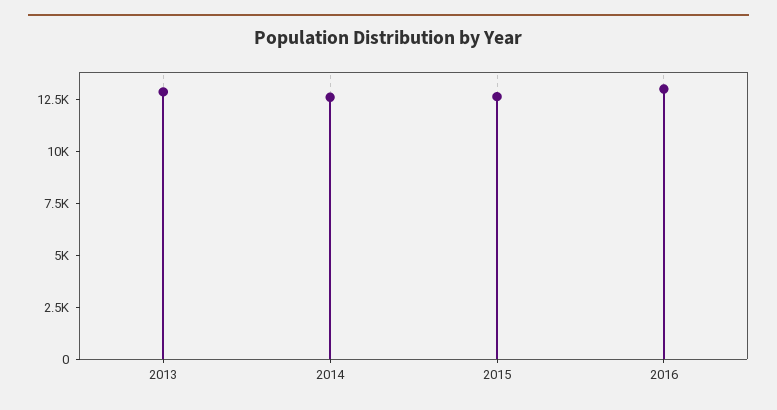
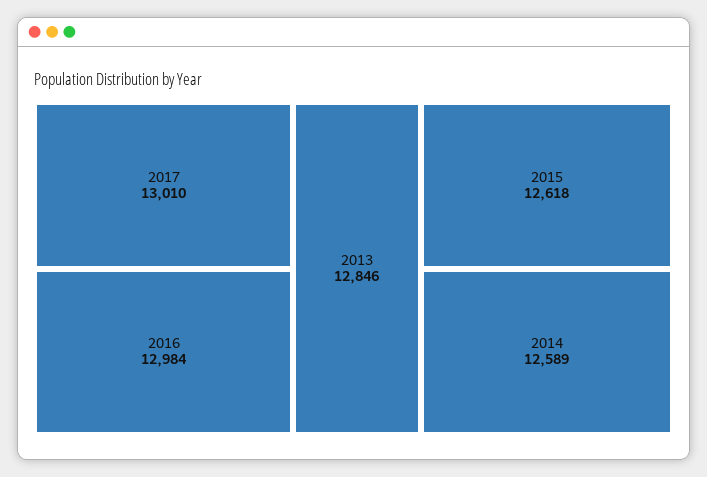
2017: none -> 13010

